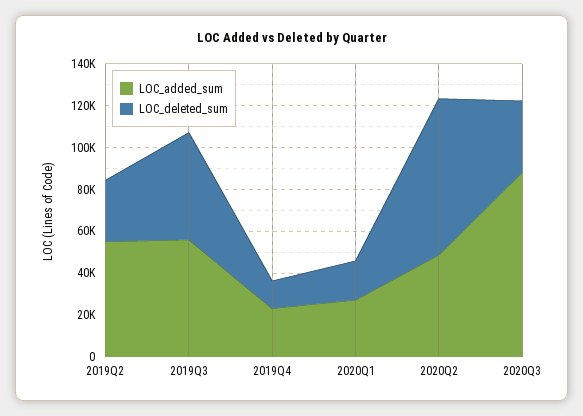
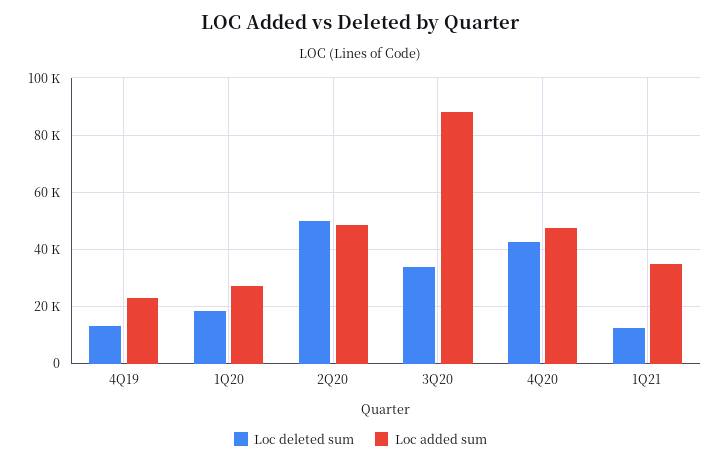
LOC_added_sum, 2019Q2: 55000 -> none
LOC_deleted_sum, 2019Q2: 30000 -> none
LOC_added_sum, 2019Q3: 55000 -> none
LOC_deleted_sum, 2019Q3: 50000 -> none
LOC_deleted_sum, 2020Q2: 75000 -> 50000
LOC_deleted_sum, 4Q20: none -> 42500
LOC_added_sum, 4Q20: none -> 47500
LOC_deleted_sum, 1Q21: none -> 12500
LOC_added_sum, 1Q21: none -> 35000

